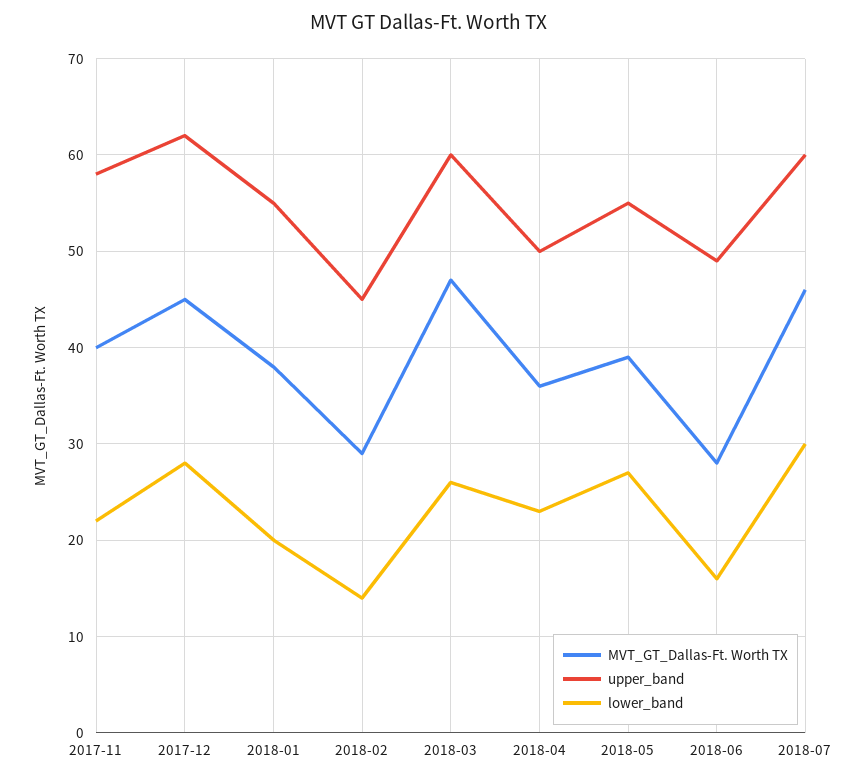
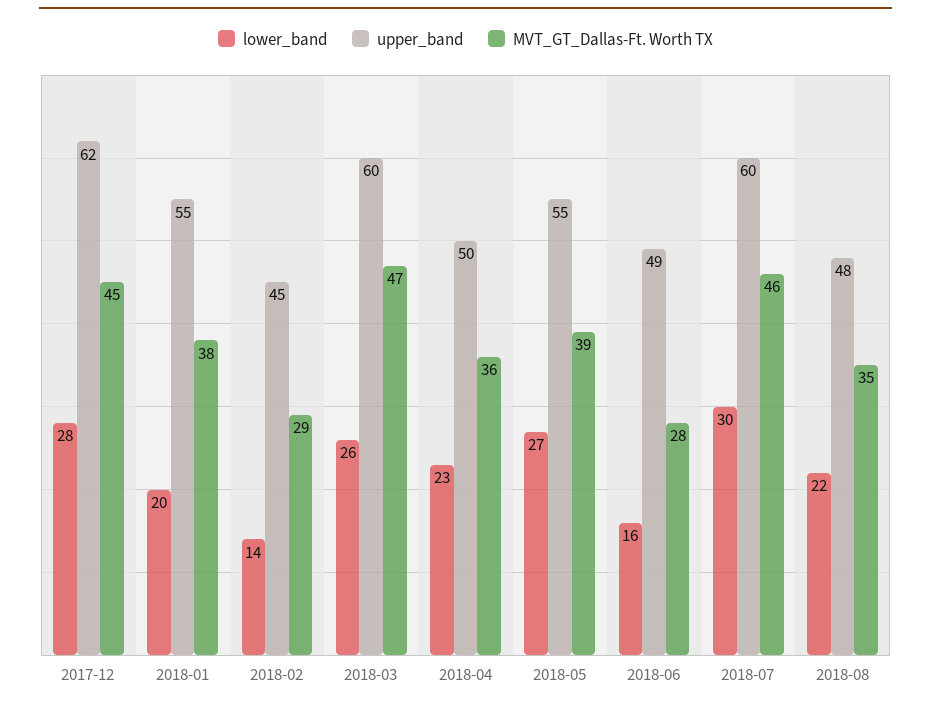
MVT_GT_Dallas-Ft. Worth TX, 2017-11: 40 -> none
upper_band, 2017-11: 58 -> none
lower_band, 2017-11: 22 -> none
lower_band, 2018-08: none -> 22
upper_band, 2018-08: none -> 48
MVT_GT_Dallas-Ft. Worth TX, 2018-08: none -> 35

